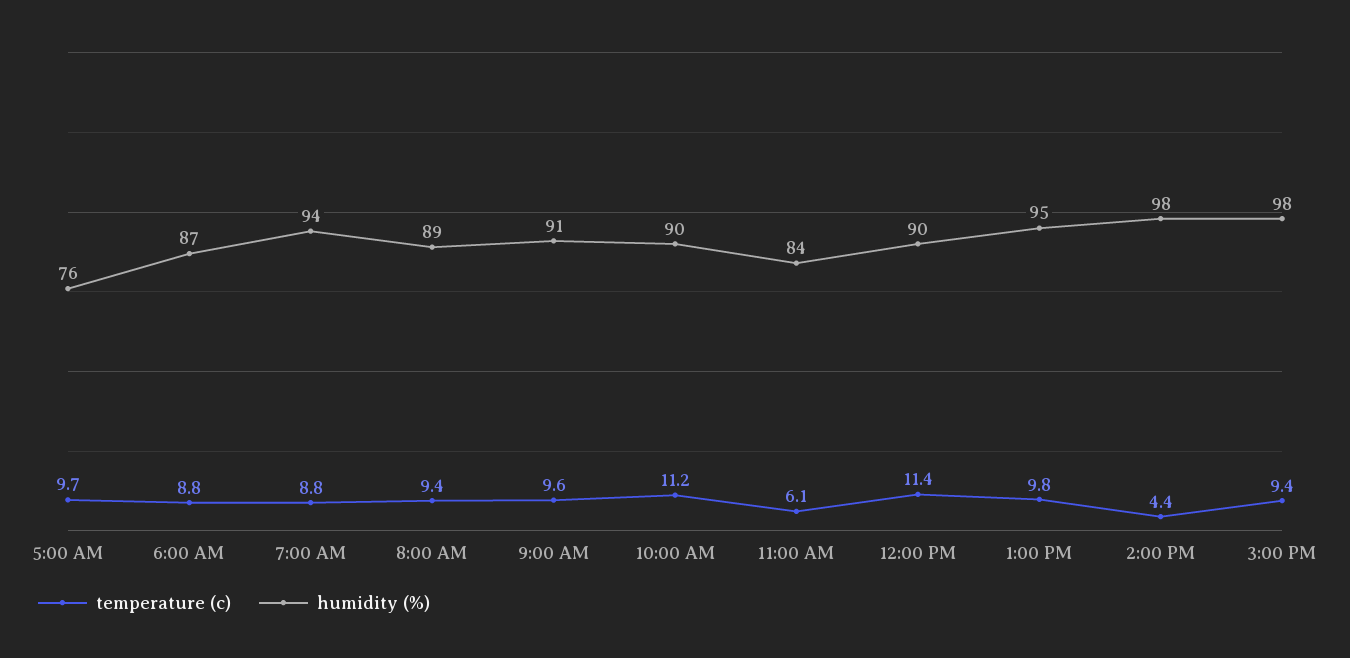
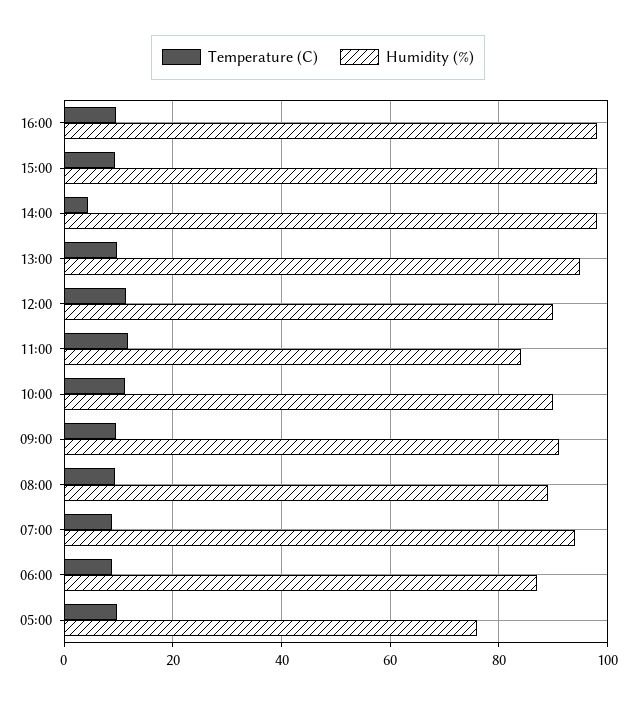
temperature (c), 11:00 AM: 6.1 -> 12
temperature (c), 16:00: none -> 10
humidity (%), 16:00: none -> 98

